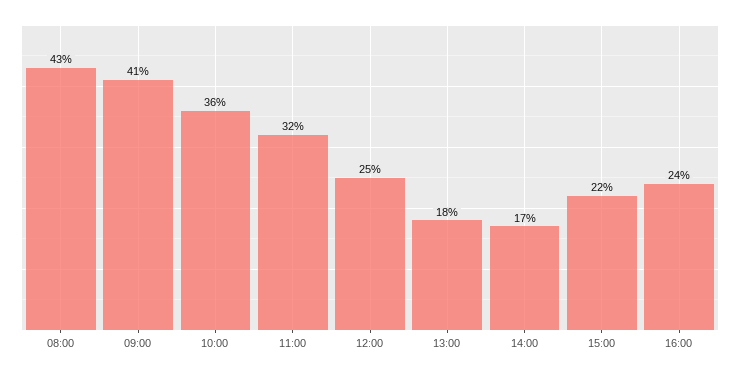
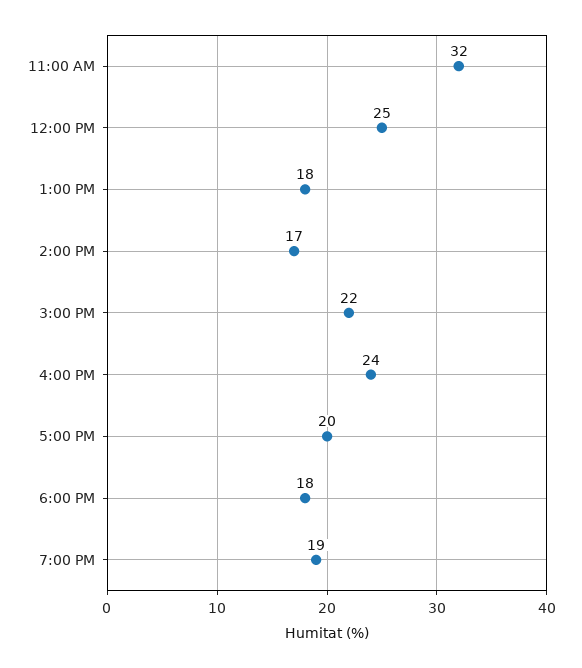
08:00: 43 -> none
09:00: 41 -> none
10:00: 36 -> none
5:00 PM: none -> 20
6:00 PM: none -> 18
7:00 PM: none -> 19

